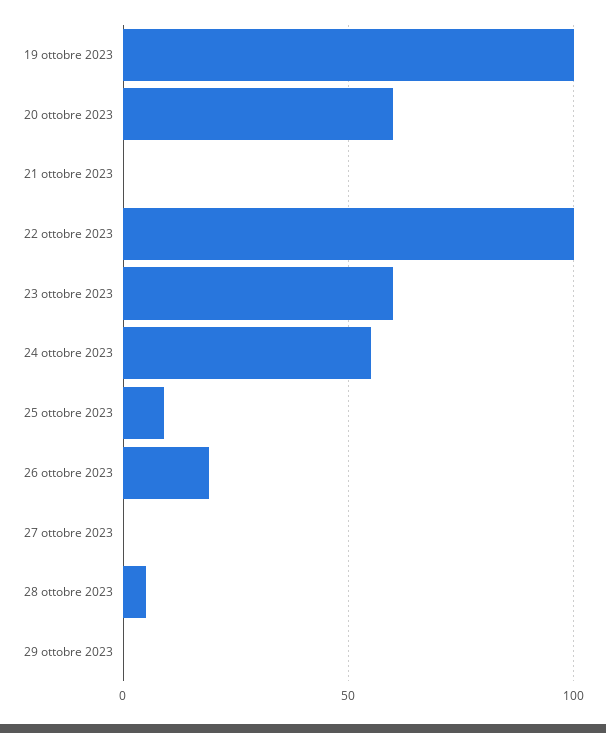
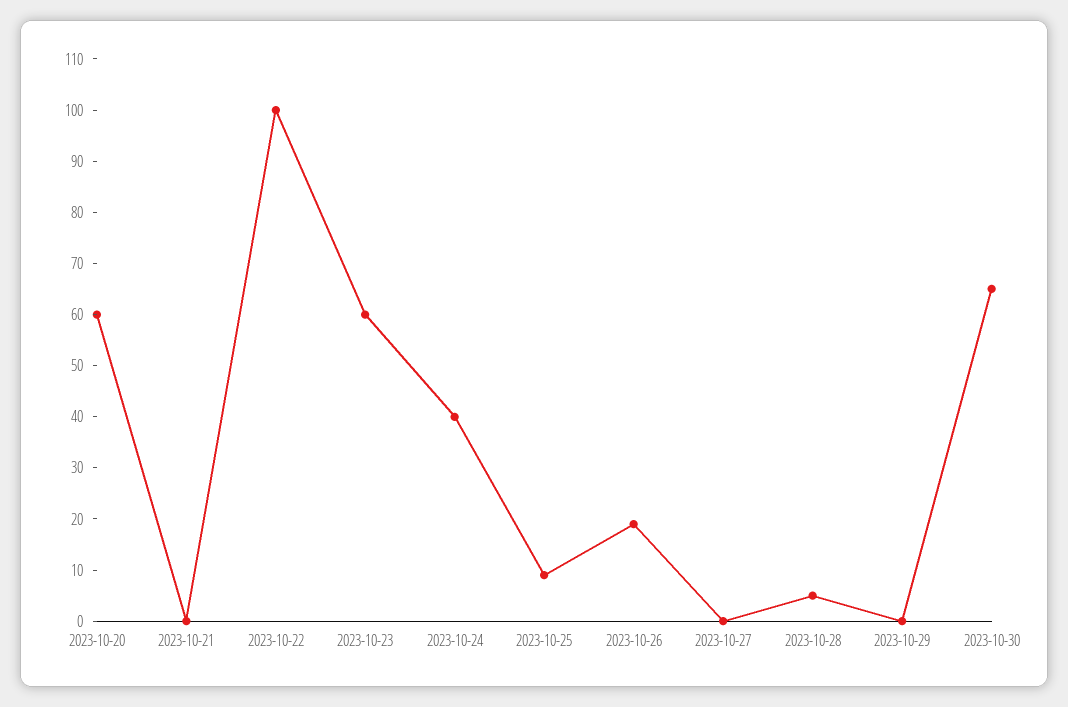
19 ottobre 2023: 100 -> none
24 ottobre 2023: 55 -> 40
2023-10-30: none -> 65

